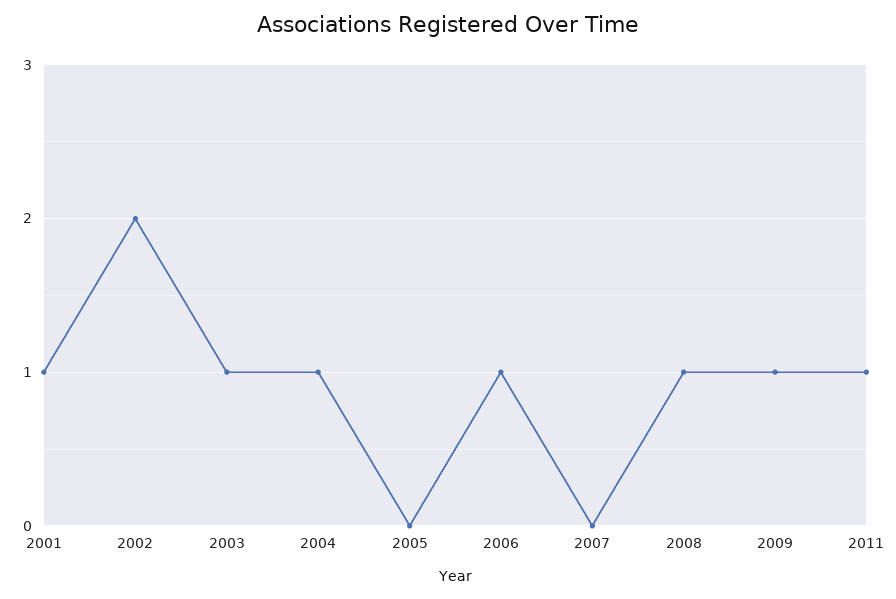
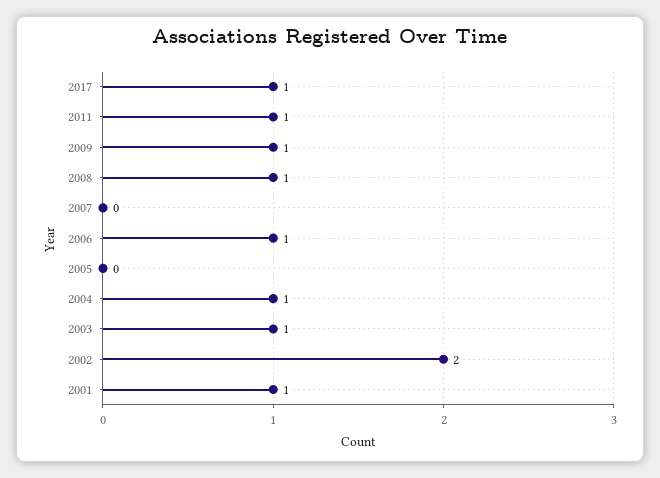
2017: none -> 1

